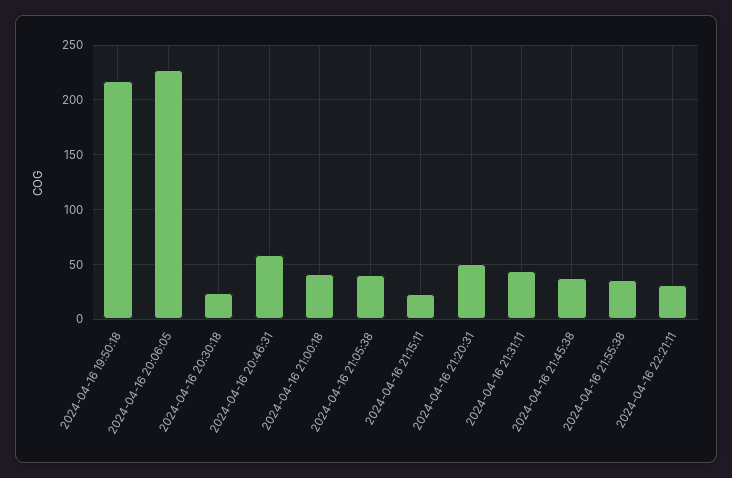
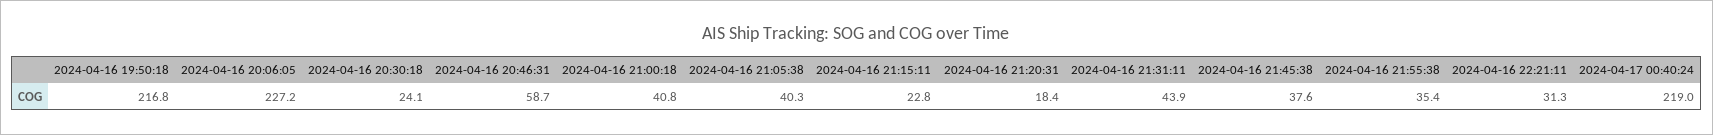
2024-04-16 21:20:31: 50 -> 18.4
2024-04-17 00:40:24: none -> 219

